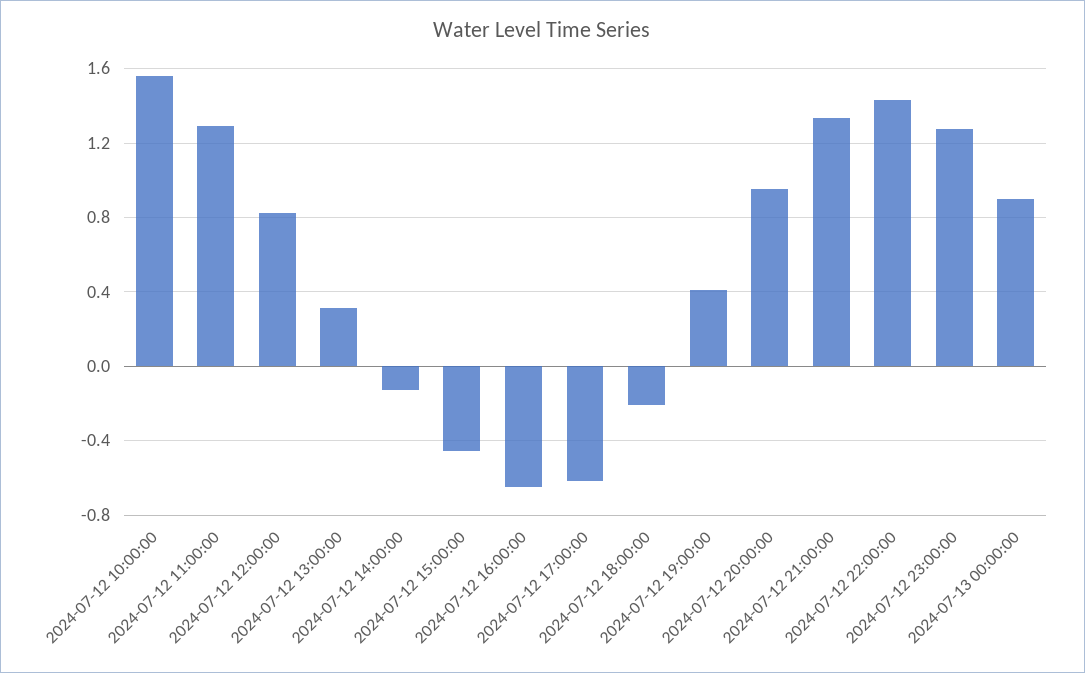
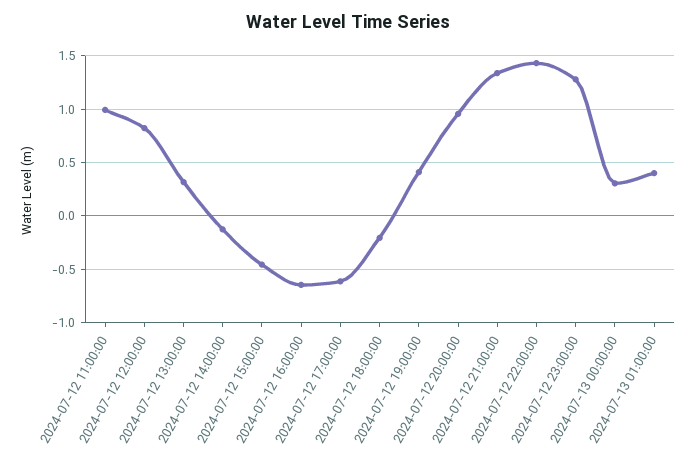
2024-07-12 10:00:00: 1.55 -> none
2024-07-12 11:00:00: 1.3 -> 1
2024-07-13 00:00:00: 0.9 -> 0.3
2024-07-13 01:00:00: none -> 0.4

